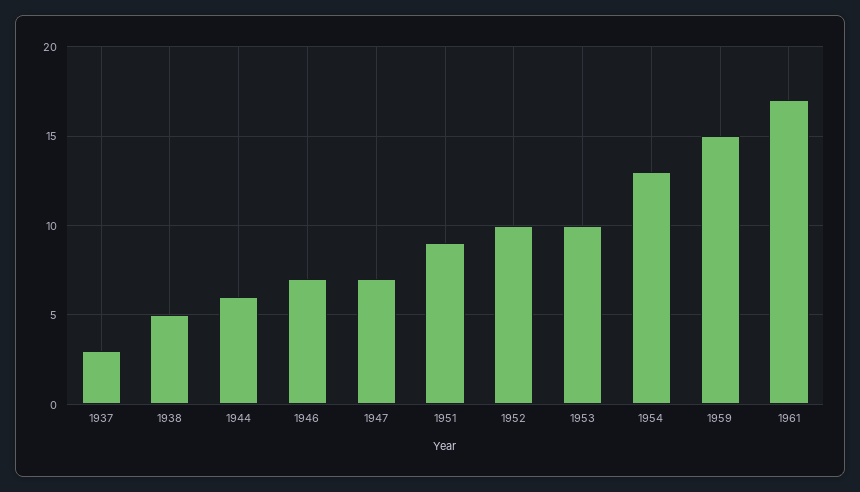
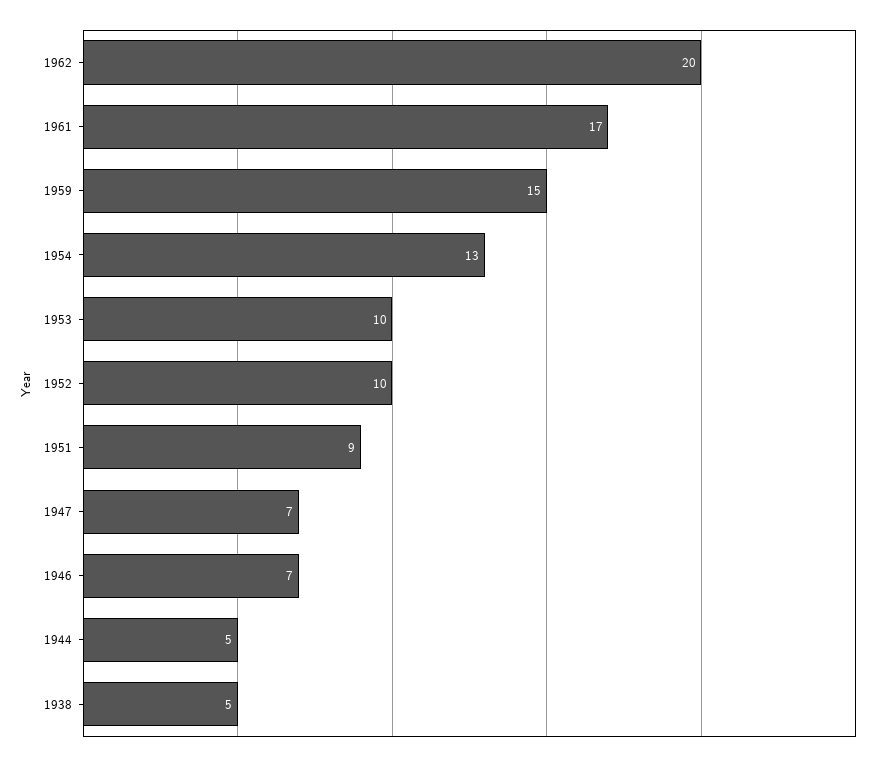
1937: 3 -> none
1944: 6 -> 5
1962: none -> 20

